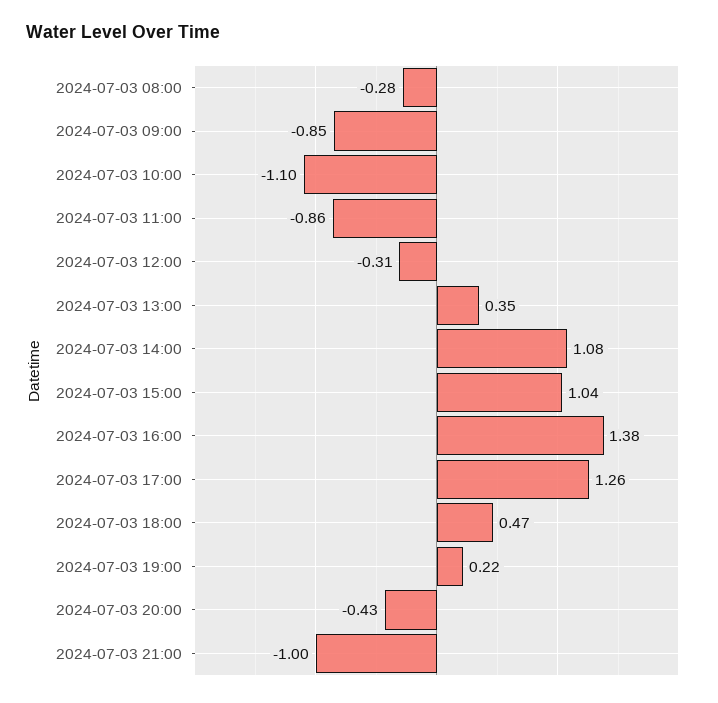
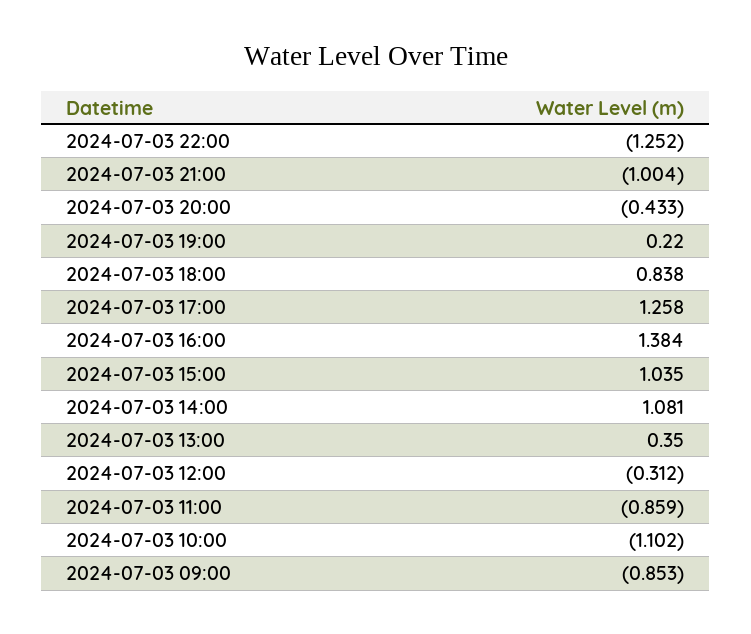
2024-07-03 08:00: -0.28 -> none
2024-07-03 18:00: 0.47 -> 0.838
2024-07-03 22:00: none -> -1.252

